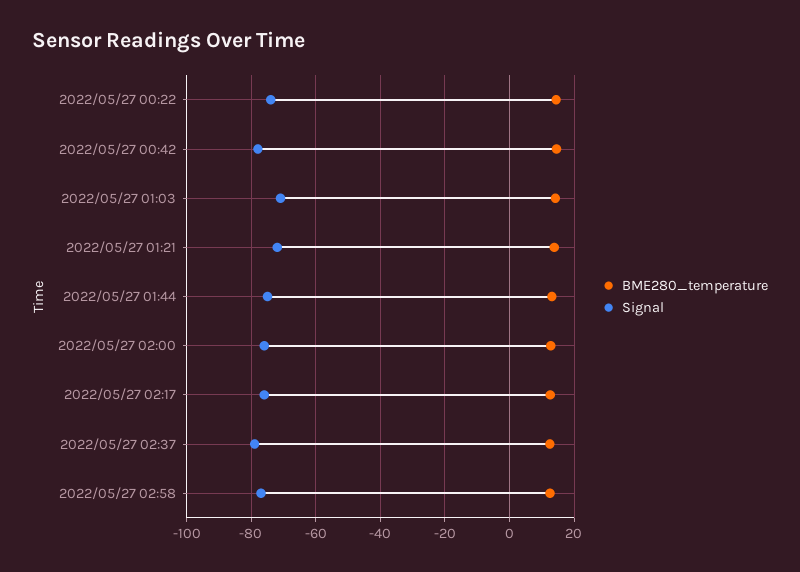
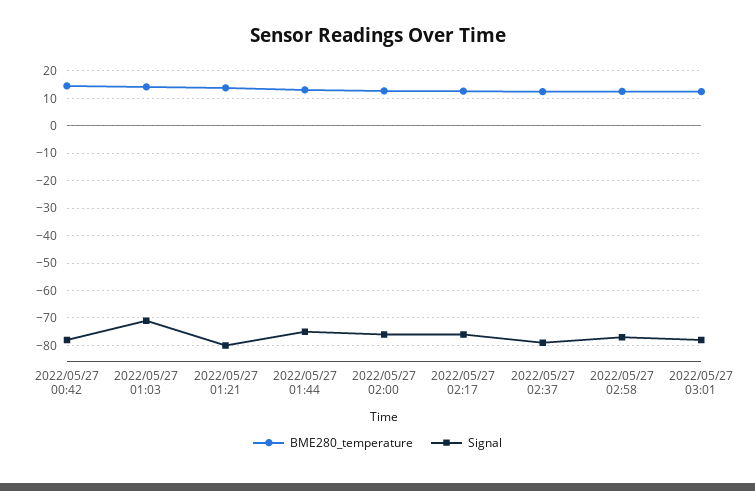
BME280_temperature, 2022/05/27 00:22: 14 -> none
Signal, 2022/05/27 00:22: -74 -> none
Signal, 2022/05/27 01:21: -72 -> -80
BME280_temperature, 2022/05/27 03:01: none -> 12.5
Signal, 2022/05/27 03:01: none -> -77.5

